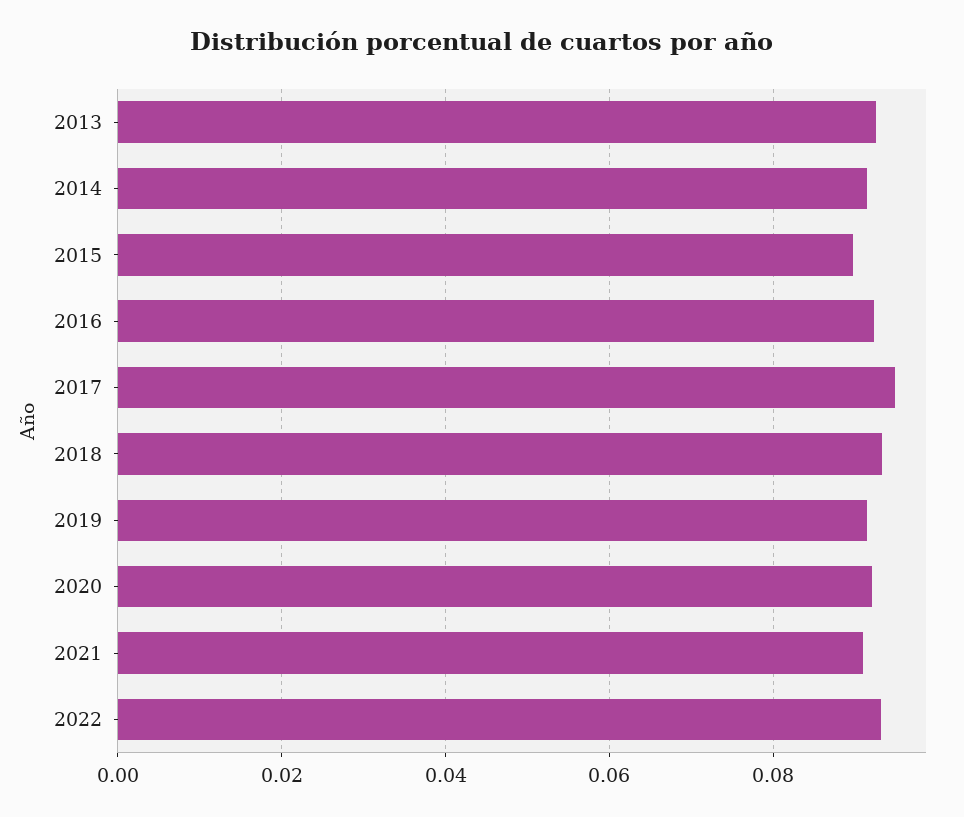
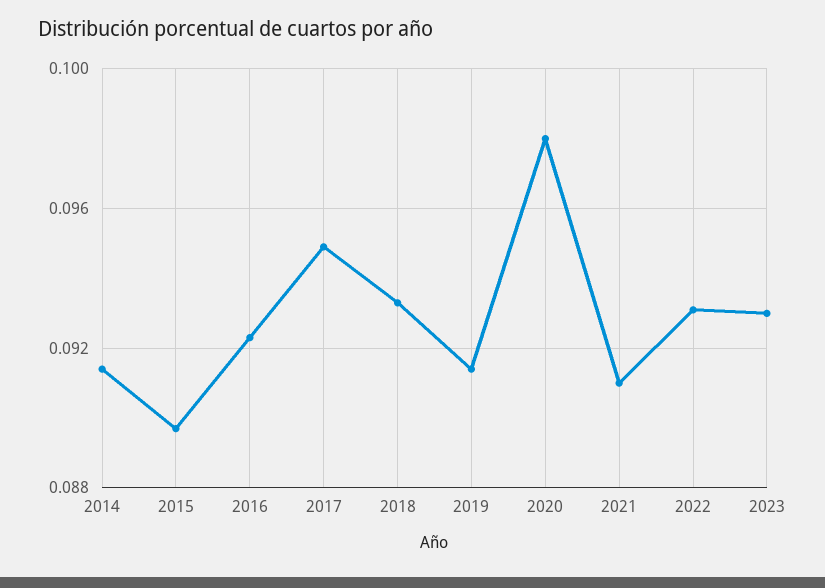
2013: 0.092 -> none
2020: 0.092 -> 0.098
2023: none -> 0.093

